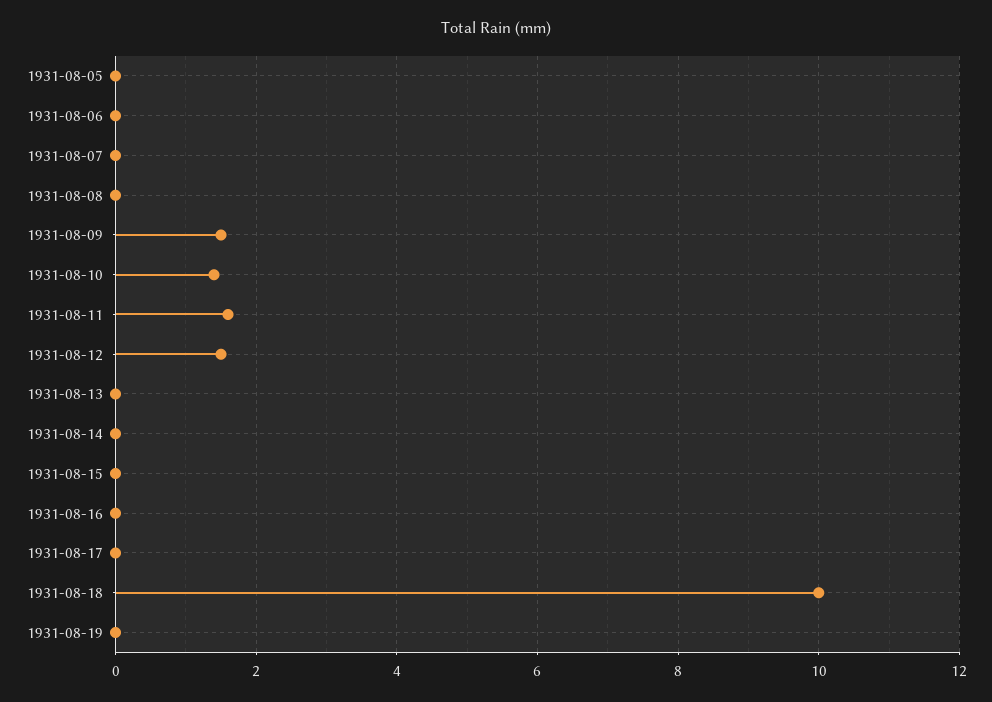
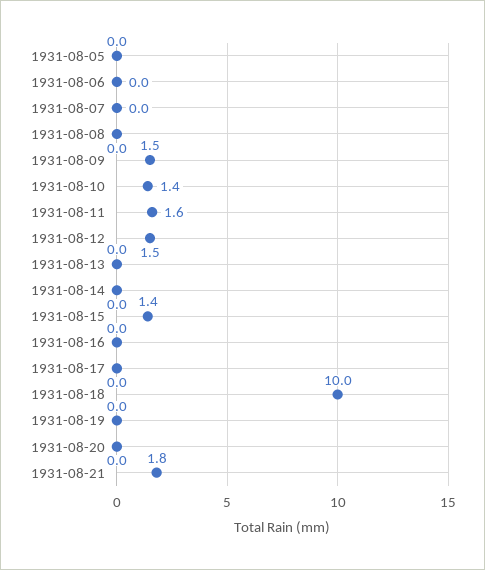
1931-08-15: 0 -> 1.4
1931-08-20: none -> 0
1931-08-21: none -> 1.8

